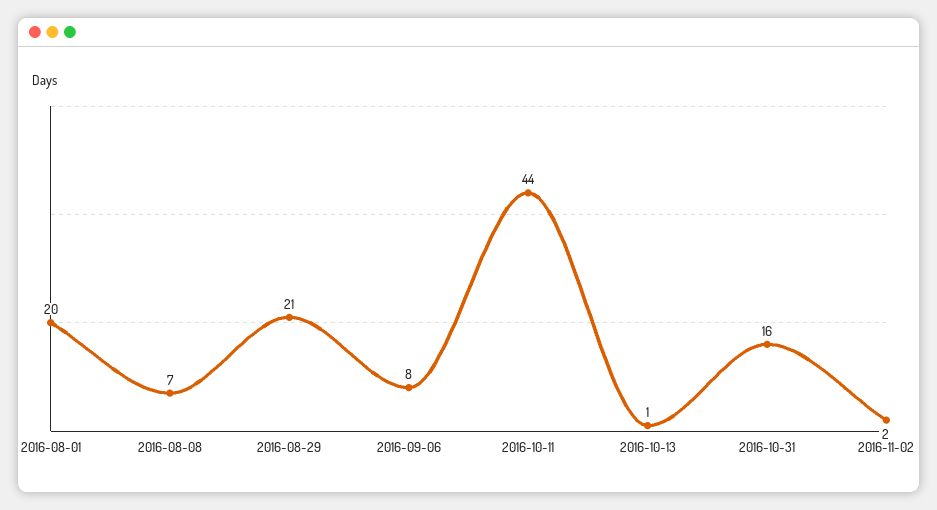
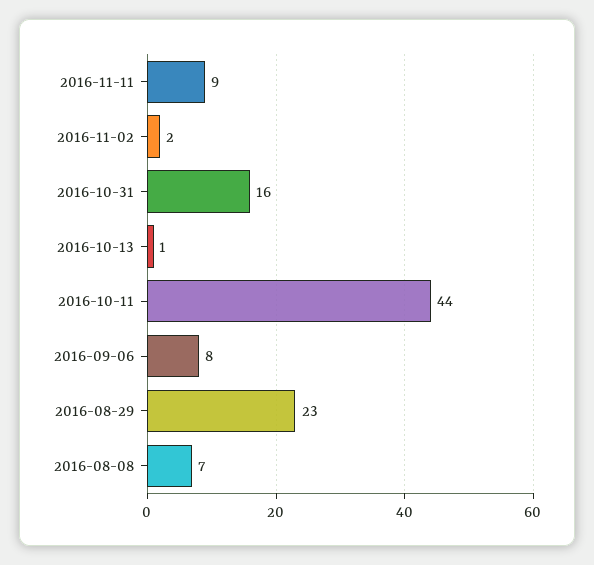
2016-08-01: 20 -> none
2016-08-29: 21 -> 23
2016-11-11: none -> 9

